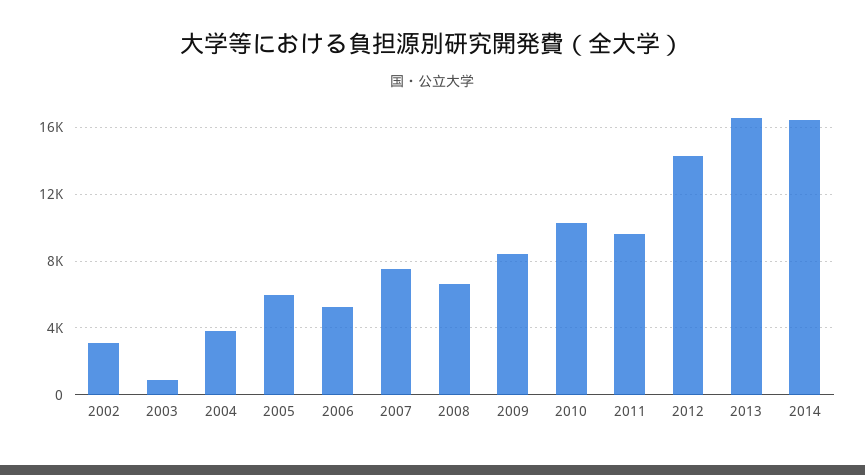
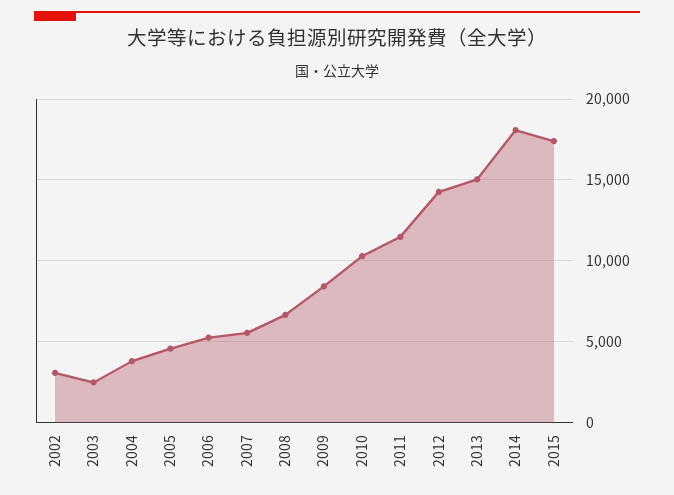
2003: 1000 -> 2500
2005: 6000 -> 4500
2007: 7500 -> 5500
2011: 9500 -> 11500
2013: 16500 -> 15000
2014: 16500 -> 18000
2015: none -> 17500

